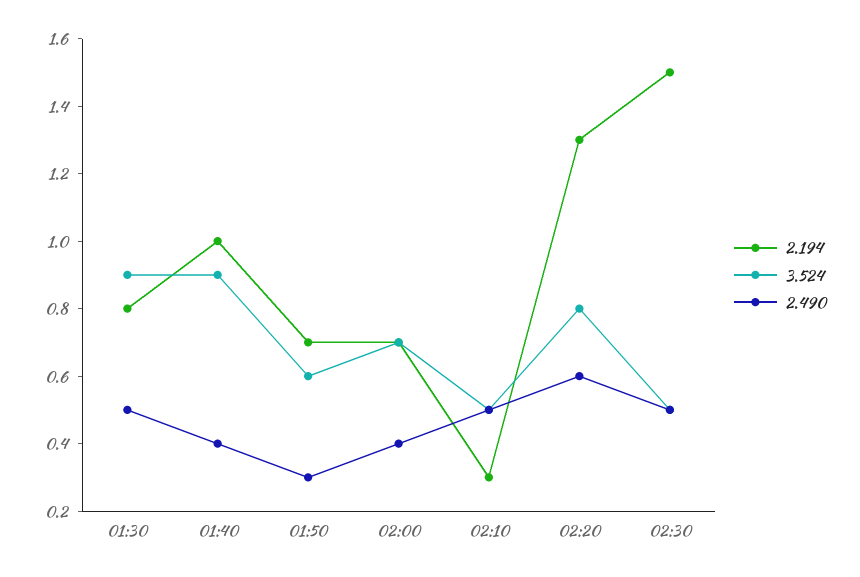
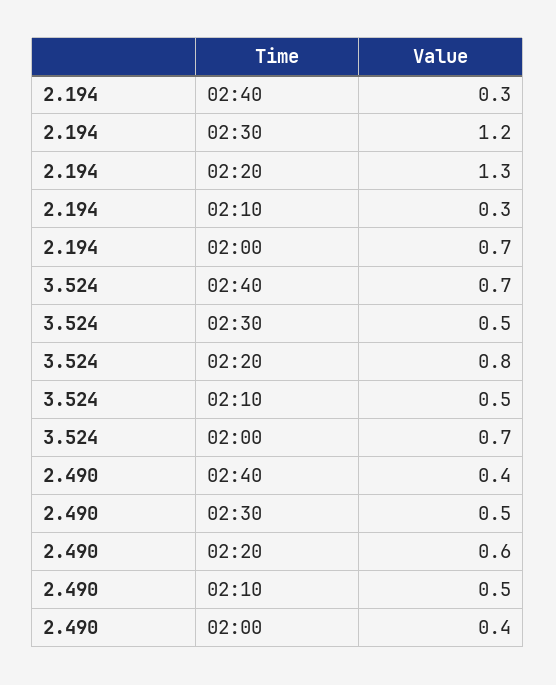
2.194, 01:30: 0.8 -> none
3.524, 01:30: 0.9 -> none
2.490, 01:30: 0.5 -> none
2.194, 01:40: 1 -> none
3.524, 01:40: 0.9 -> none
2.490, 01:40: 0.4 -> none
2.194, 01:50: 0.7 -> none
3.524, 01:50: 0.6 -> none
2.490, 01:50: 0.3 -> none
2.194, 02:30: 1.5 -> 1.2
2.194, 02:40: none -> 0.3
3.524, 02:40: none -> 0.7
2.490, 02:40: none -> 0.4

